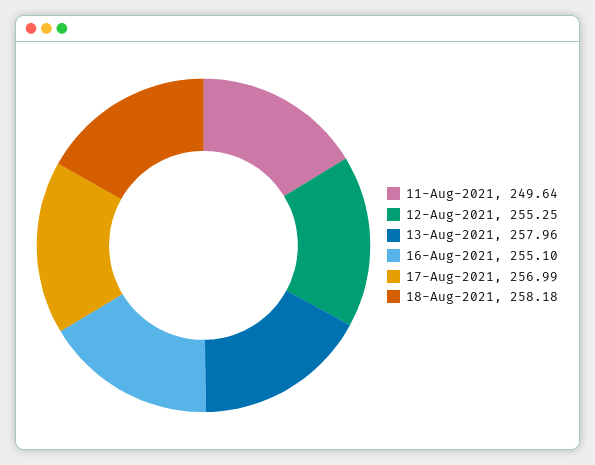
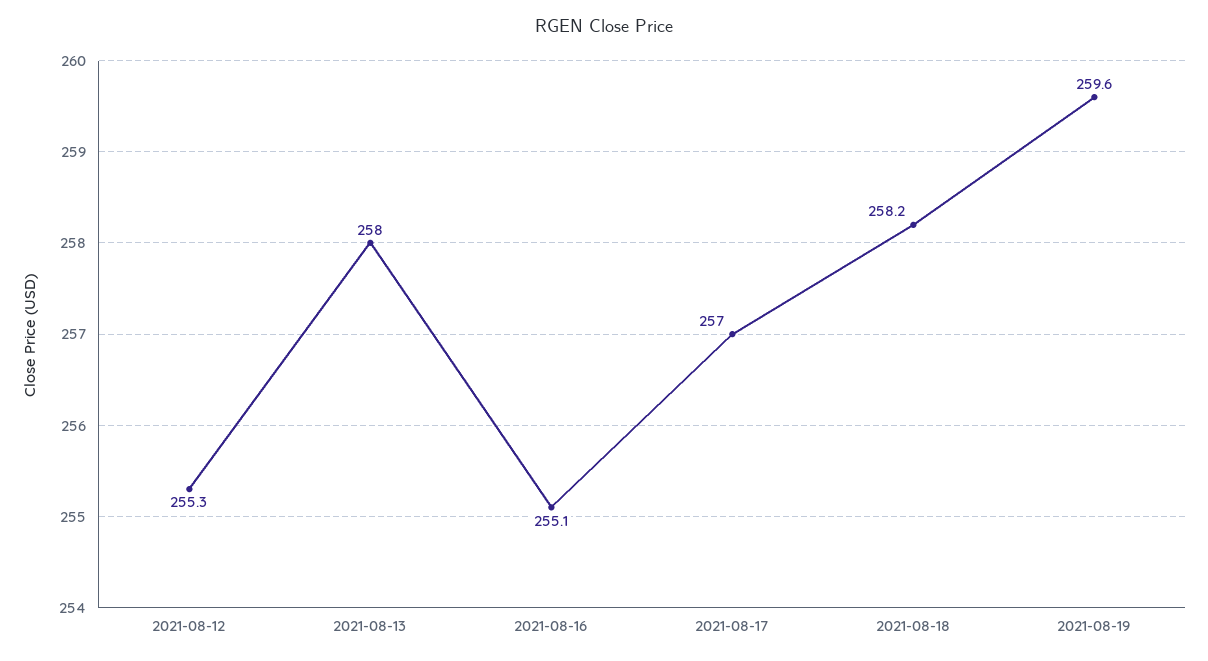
11-Aug-2021: 249.64 -> none
2021-08-19: none -> 259.6

